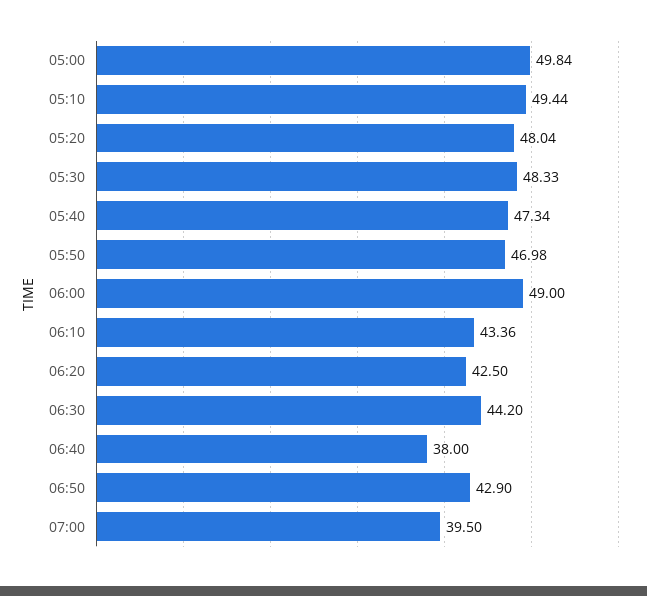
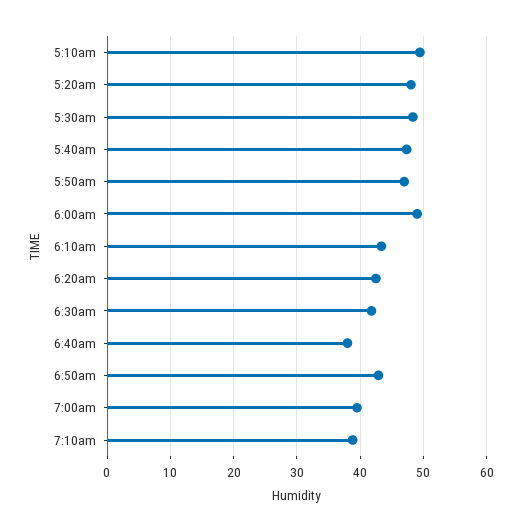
05:00: 49.84 -> none
06:30: 44.2 -> 42
7:10am: none -> 39

